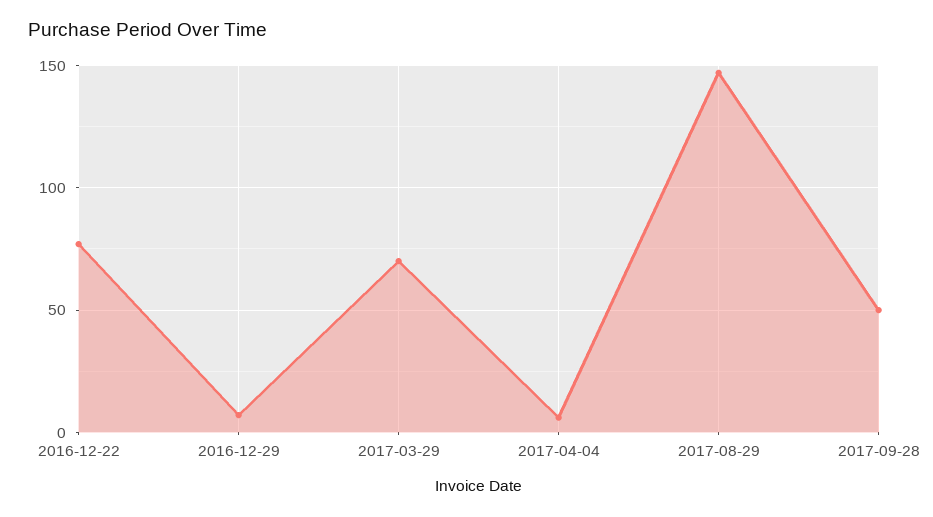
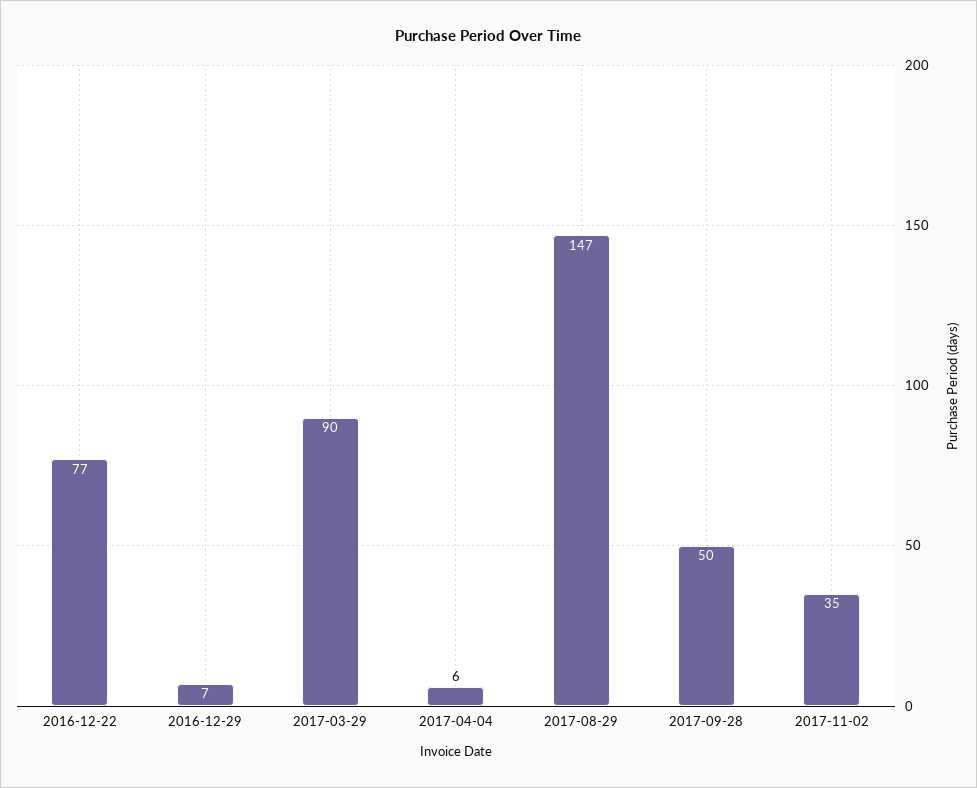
2017-03-29: 70 -> 90
2017-11-02: none -> 35

